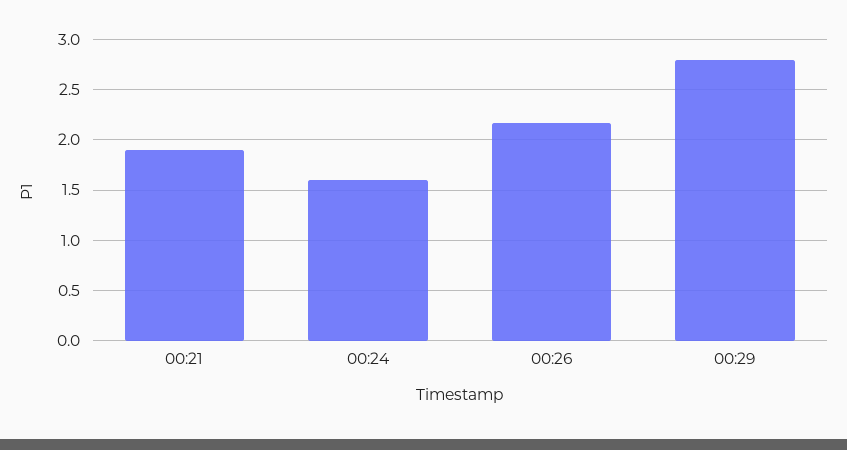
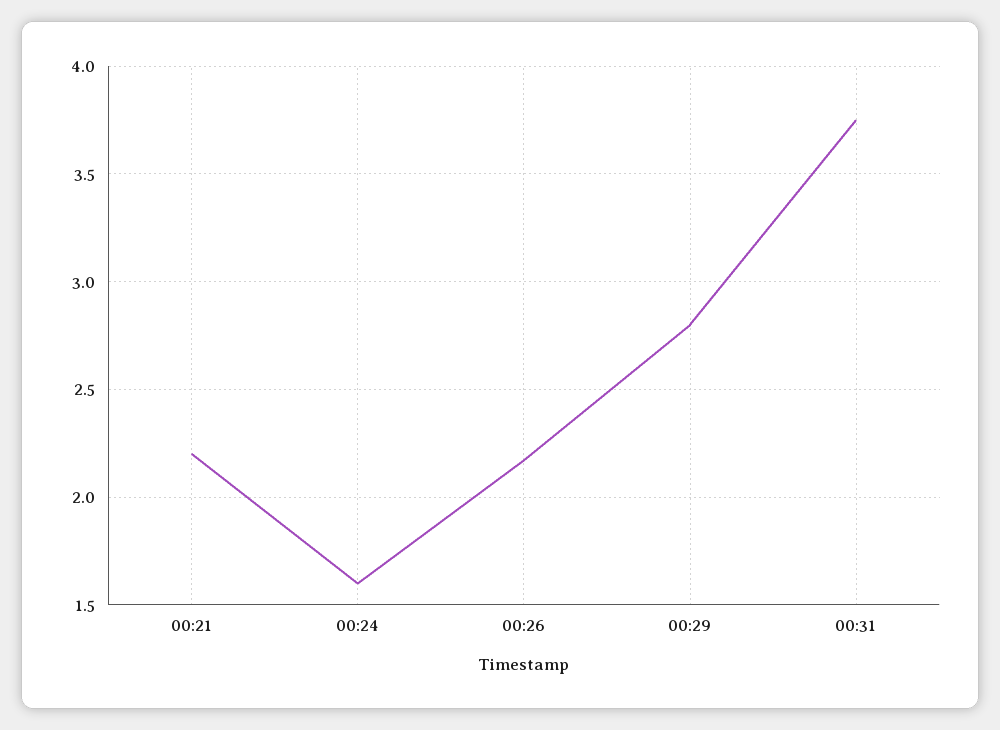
00:21: 1.9 -> 2.2
00:31: none -> 3.75

